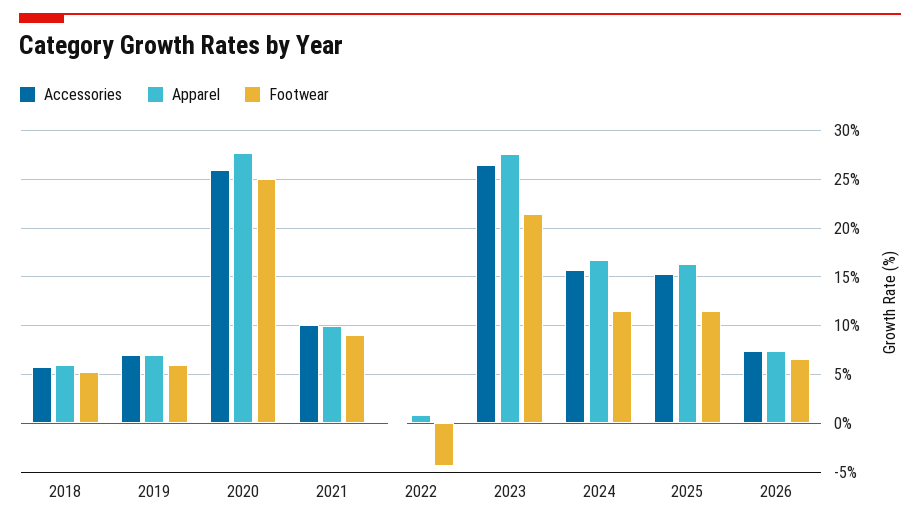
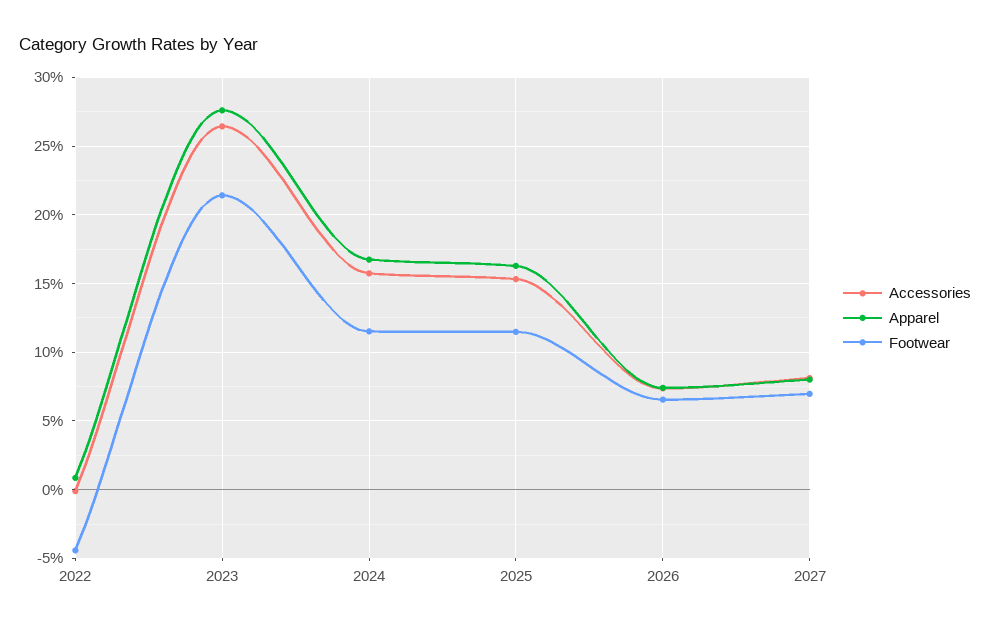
Accessories, 2018: 6 -> none
Apparel, 2018: 6 -> none
Footwear, 2018: 5 -> none
Accessories, 2019: 7 -> none
Apparel, 2019: 7 -> none
Footwear, 2019: 6 -> none
Accessories, 2020: 26 -> none
Apparel, 2020: 28 -> none
Footwear, 2020: 25 -> none
Accessories, 2021: 10 -> none
Apparel, 2021: 10 -> none
Footwear, 2021: 9 -> none
Accessories, 2027: none -> 8
Apparel, 2027: none -> 8
Footwear, 2027: none -> 7

